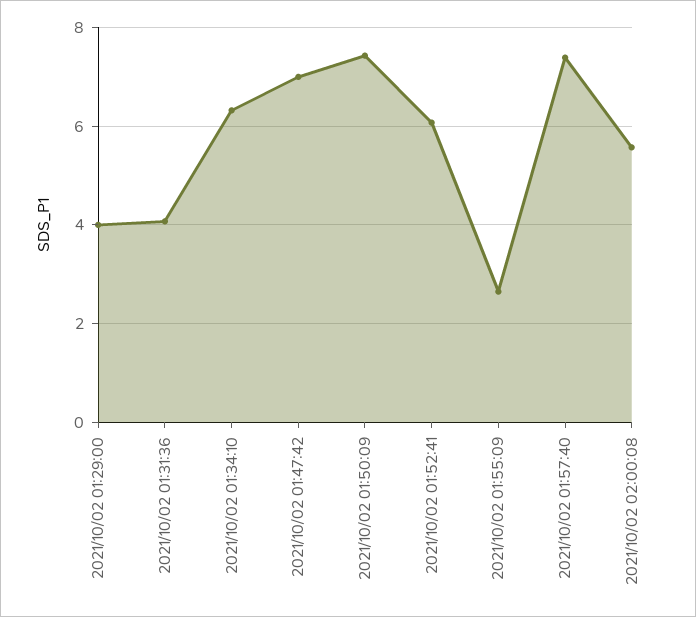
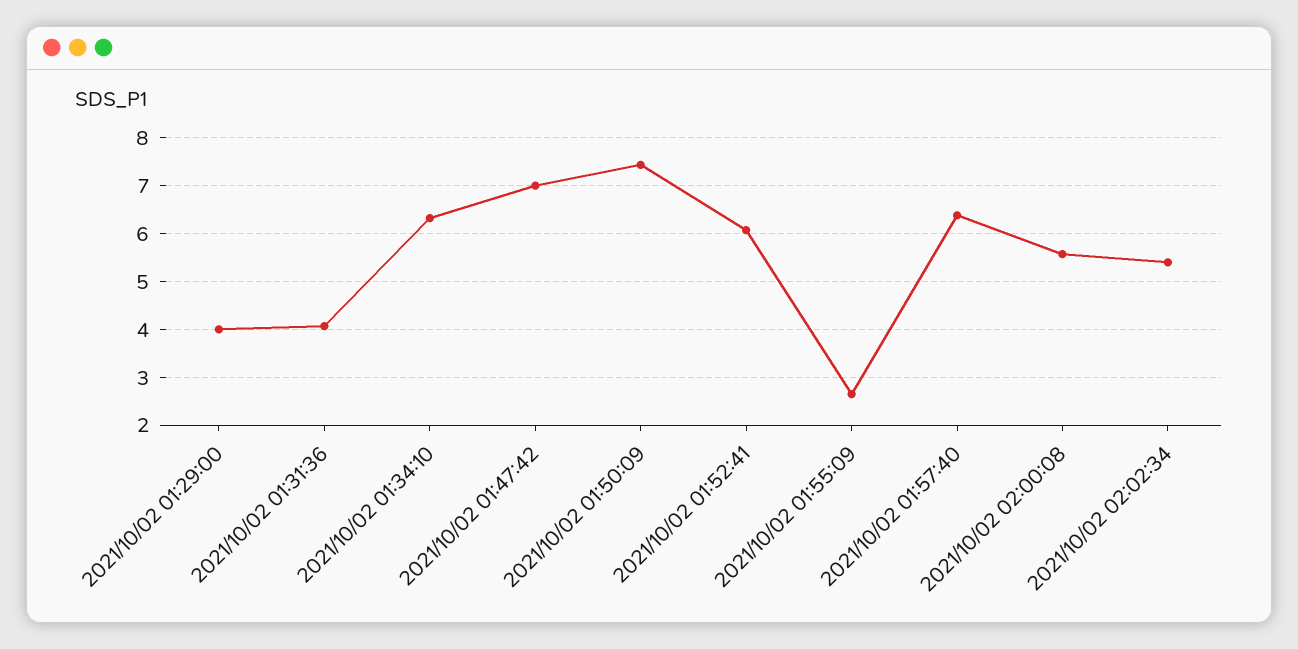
2021/10/02 01:57:40: 7.4 -> 6.4
2021/10/02 02:02:34: none -> 5.4

